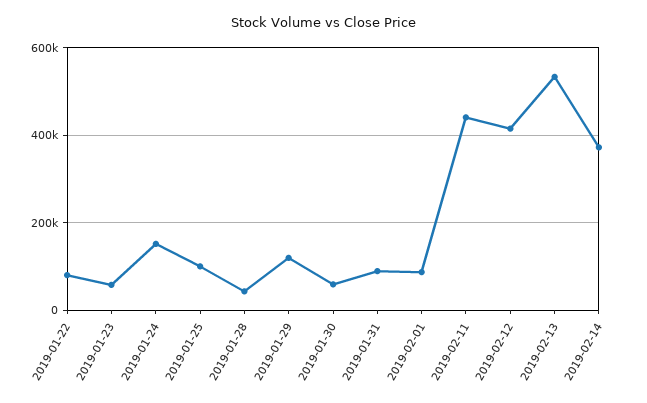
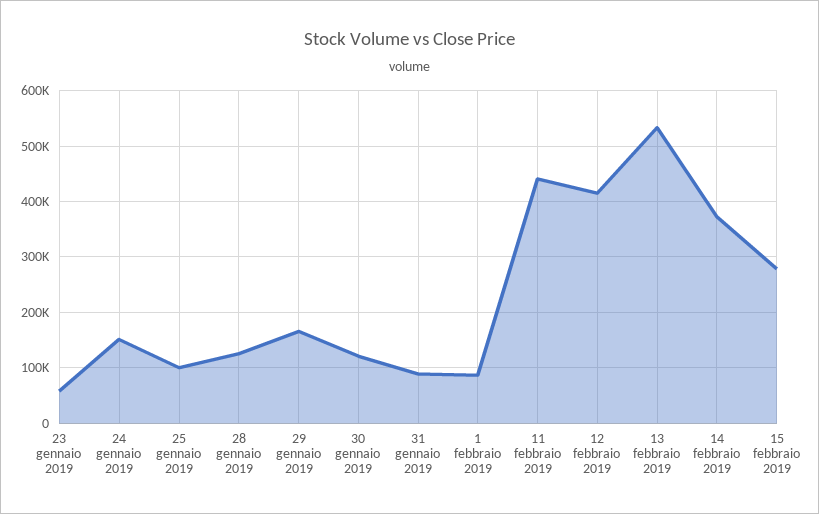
2019-01-22: 80000 -> none
2019-01-28: 40000 -> 120000
2019-01-29: 120000 -> 160000
2019-01-30: 60000 -> 120000
15 febbraio 2019: none -> 280000

